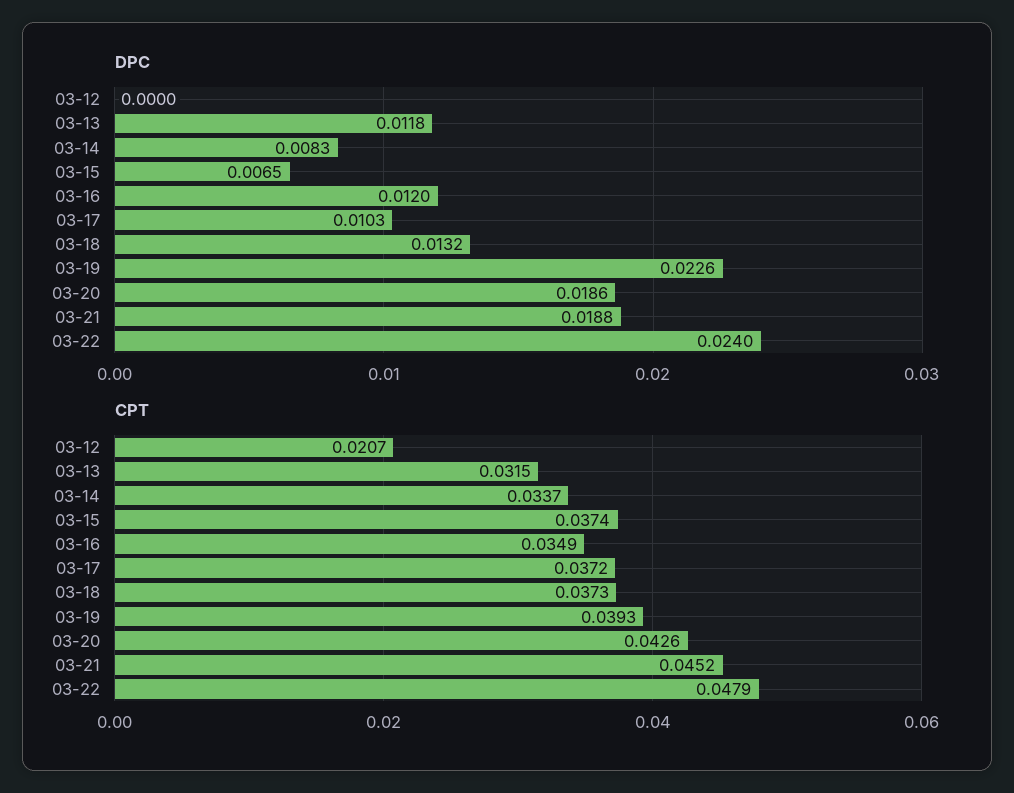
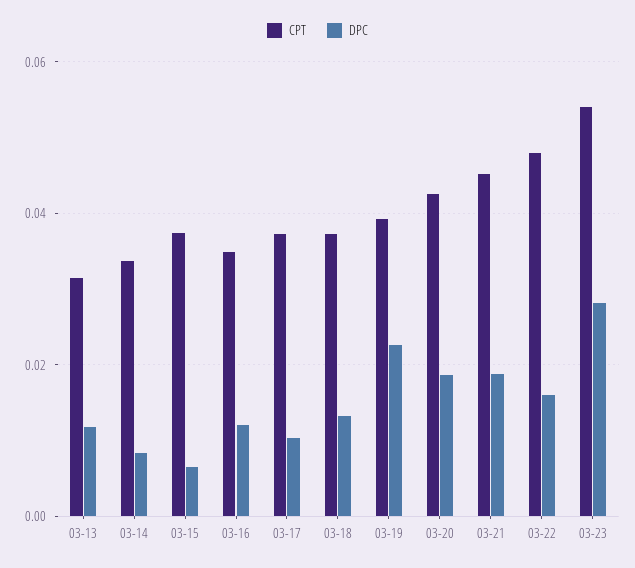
DPC, 03-12: 0 -> none
DPC, 03-22: 0.024 -> 0.016
CPT, 03-12: 0.0207 -> none
CPT, 03-23: none -> 0.054
DPC, 03-23: none -> 0.028

